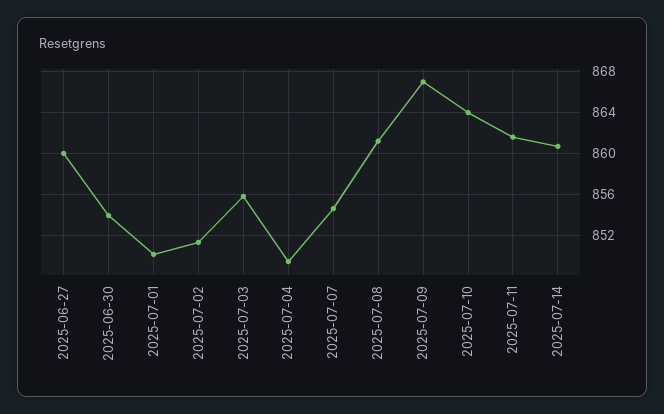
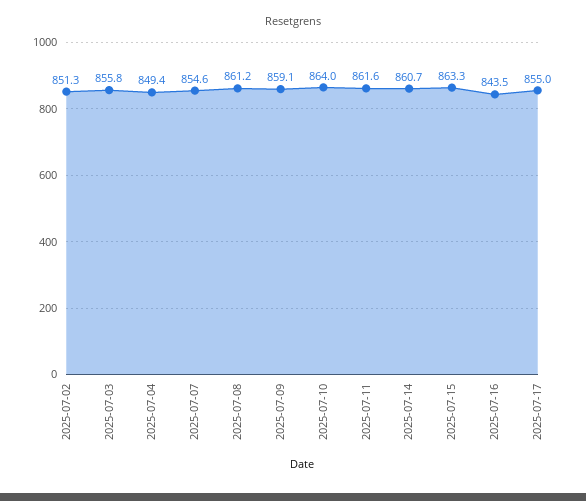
2025-06-27: 860 -> none
2025-06-30: 854 -> none
2025-07-01: 850 -> none
2025-07-09: 867 -> 859.1
2025-07-15: none -> 863.3
2025-07-16: none -> 843.5
2025-07-17: none -> 855

